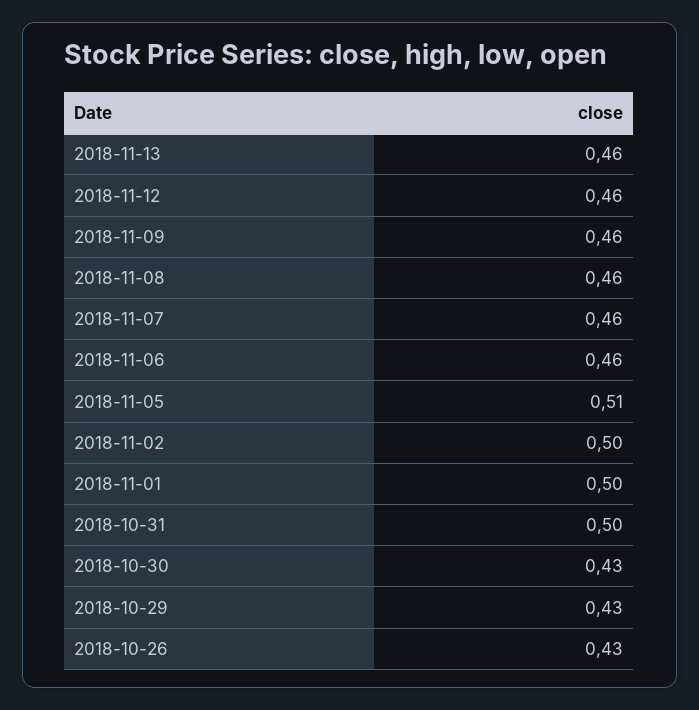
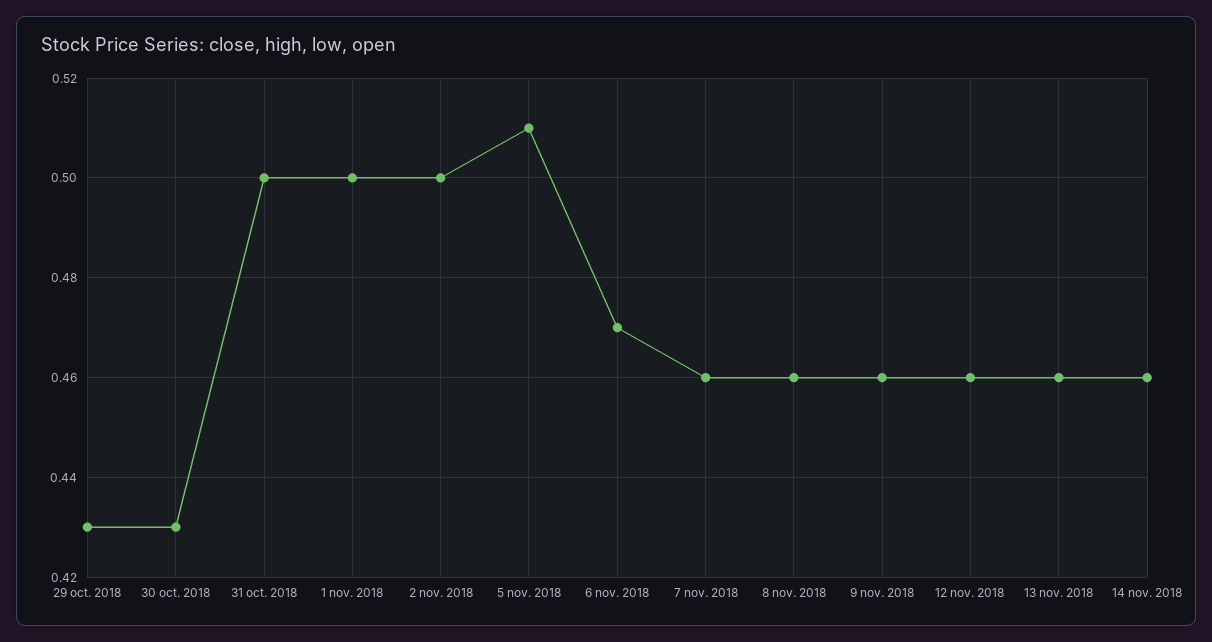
2018-11-06: 0.46 -> 0.47
2018-10-26: 0.43 -> none
14 nov. 2018: none -> 0.46

